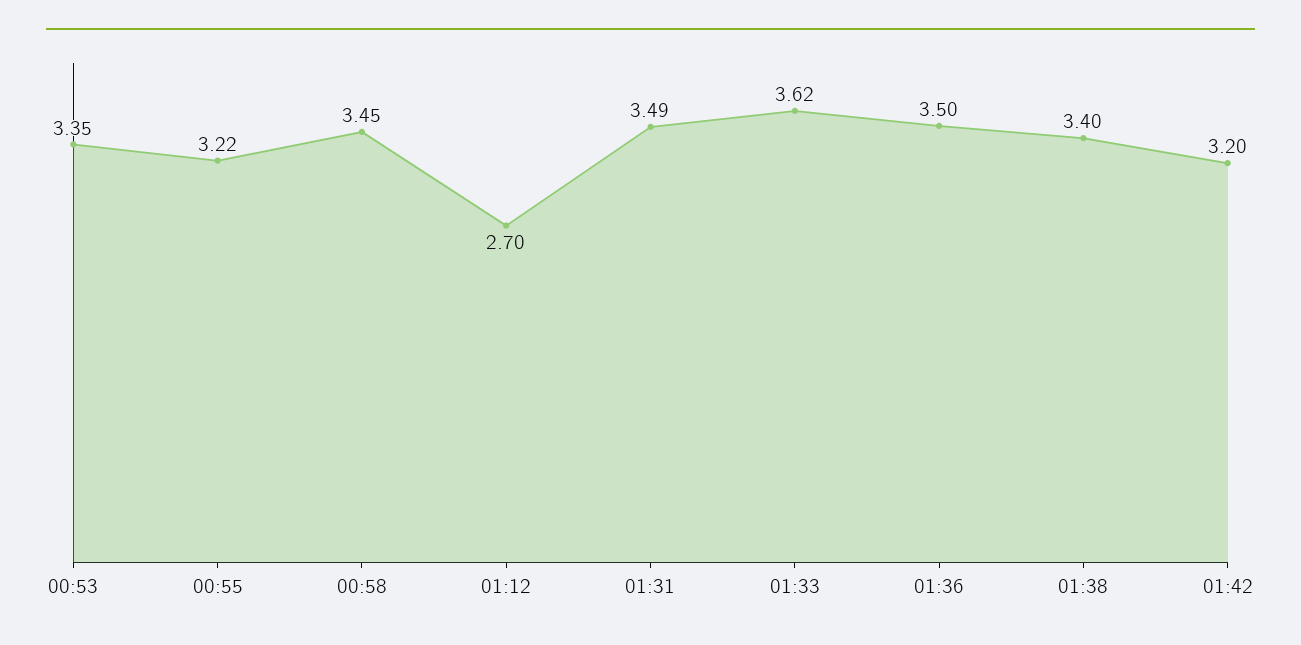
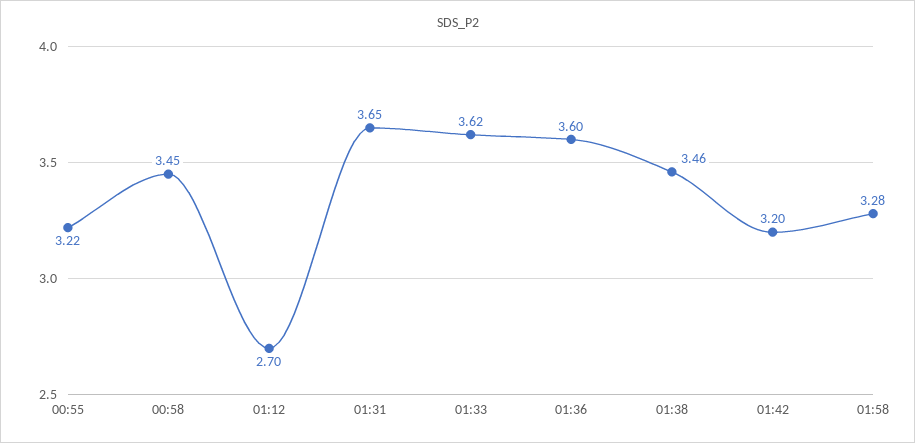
00:53: 3.35 -> none
01:31: 3.49 -> 3.65
01:36: 3.5 -> 3.6
01:38: 3.4 -> 3.46
01:58: none -> 3.28

